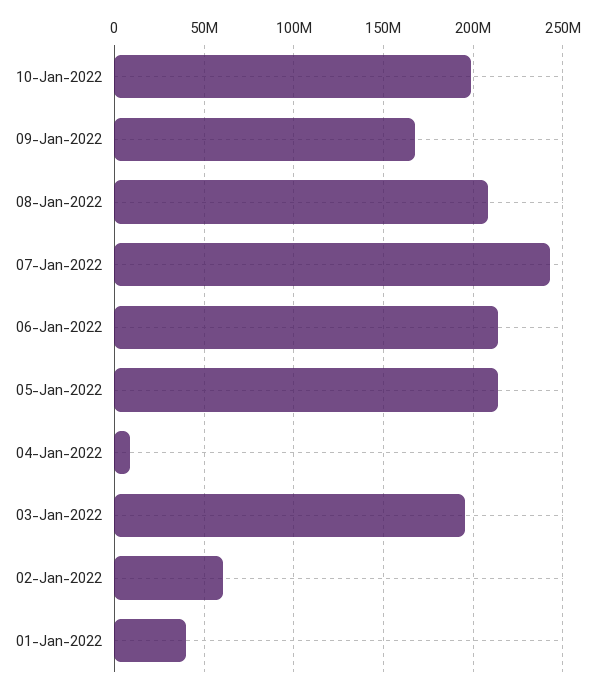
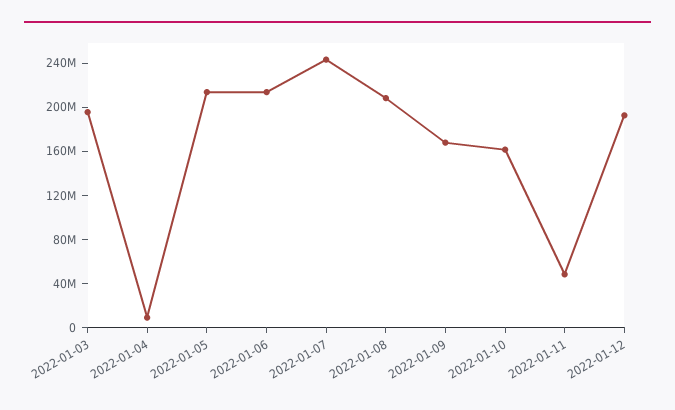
10-Jan-2022: 200000000 -> 160000000
02-Jan-2022: 60000000 -> none
01-Jan-2022: 40000000 -> none
2022-01-11: none -> 50000000
2022-01-12: none -> 190000000

